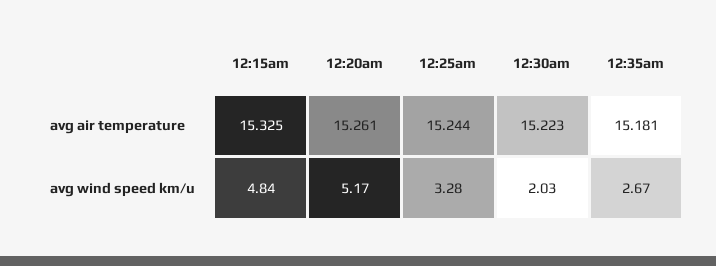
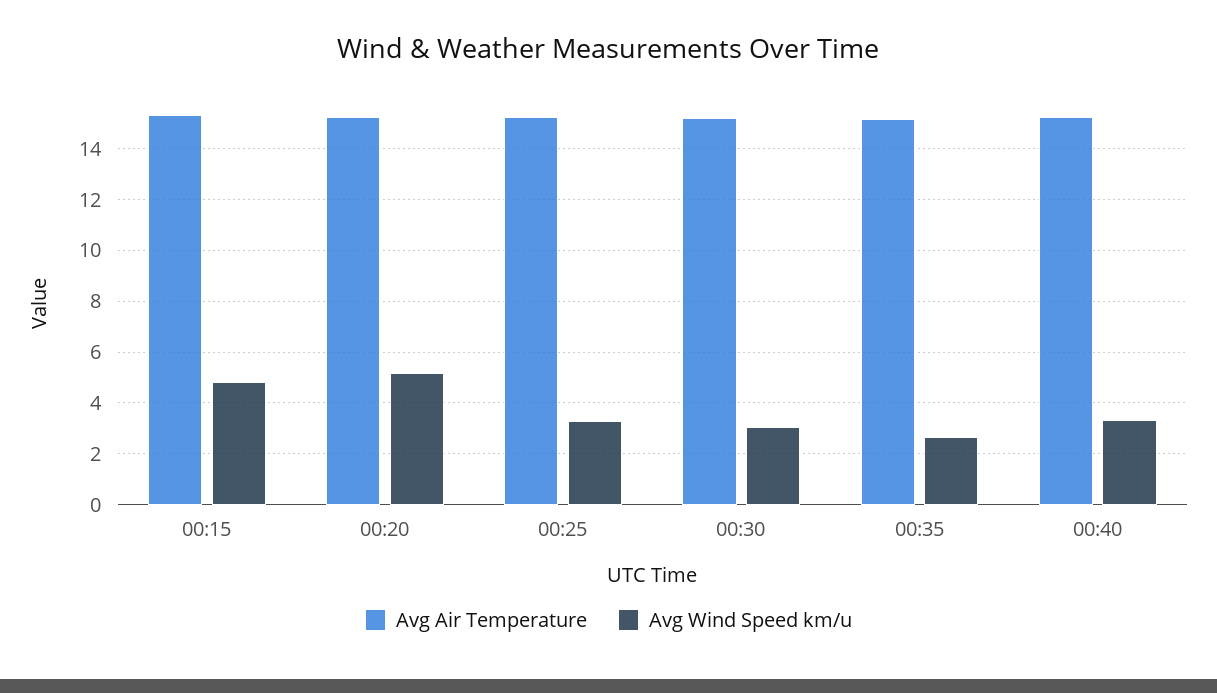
avg wind speed km/u, 12:30am: 2.03 -> 3
avg air temperature, 00:40: none -> 15.25
avg wind speed km/u, 00:40: none -> 3.25

